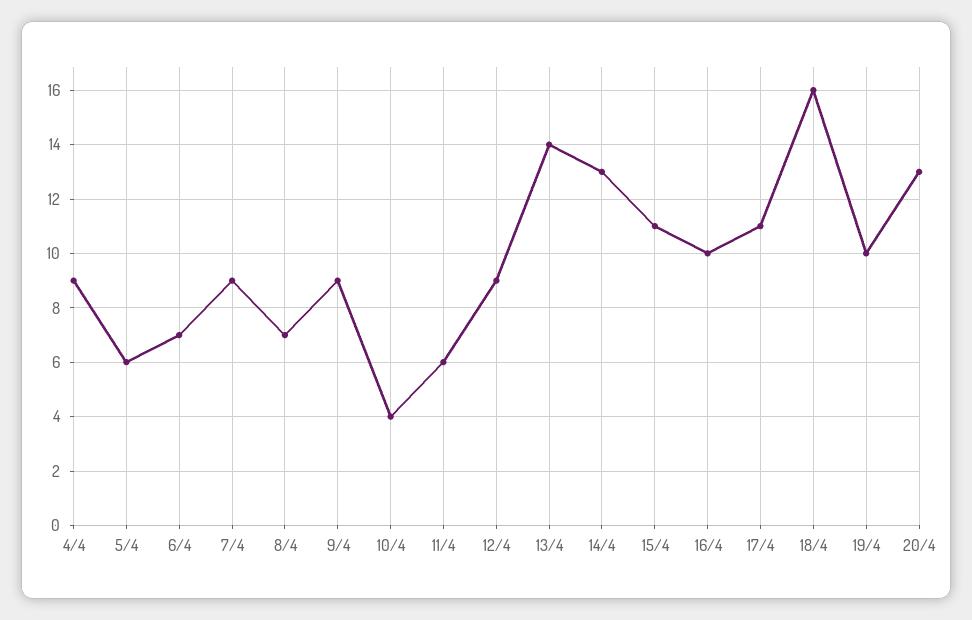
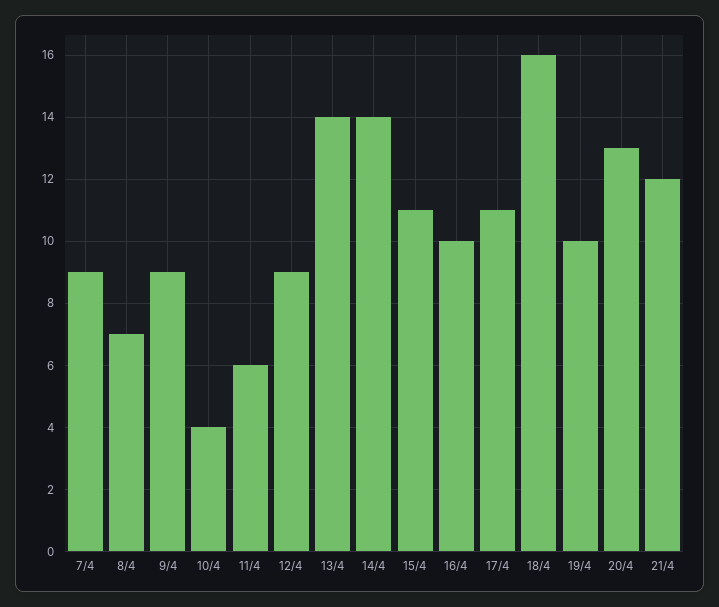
4/4: 9 -> none
5/4: 6 -> none
6/4: 7 -> none
14/4: 13 -> 14
21/4: none -> 12

